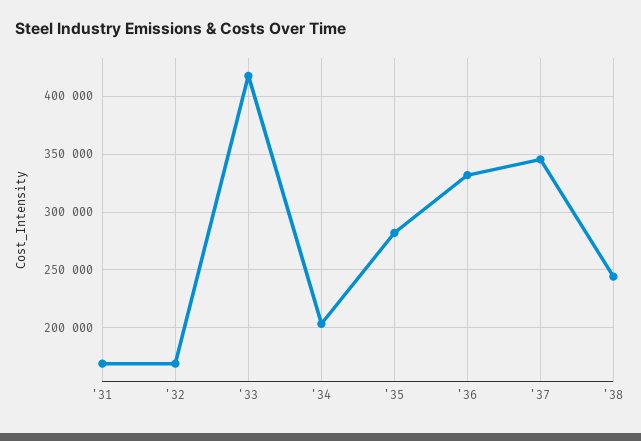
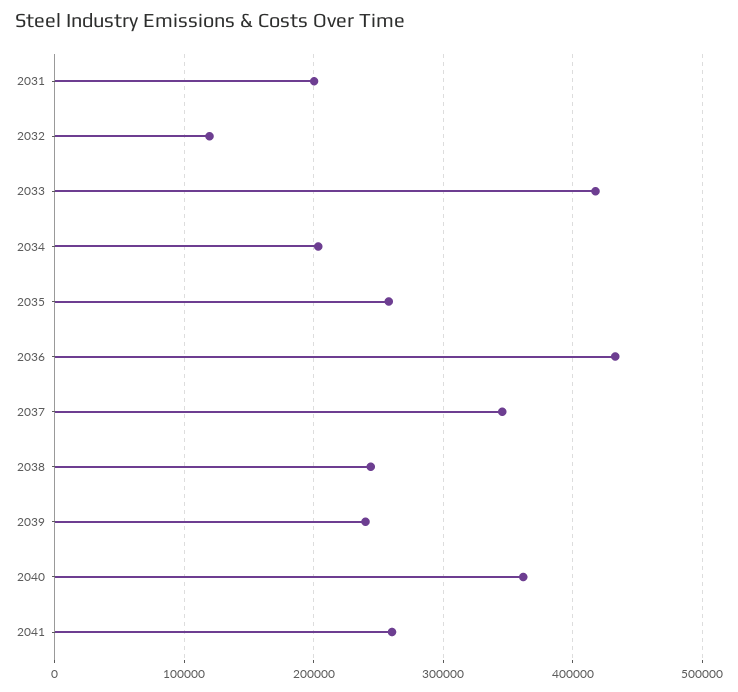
'31: 170000 -> 200000
'32: 170000 -> 120000
'35: 280000 -> 260000
'36: 330000 -> 430000
2039: none -> 240000
2040: none -> 360000
2041: none -> 260000

